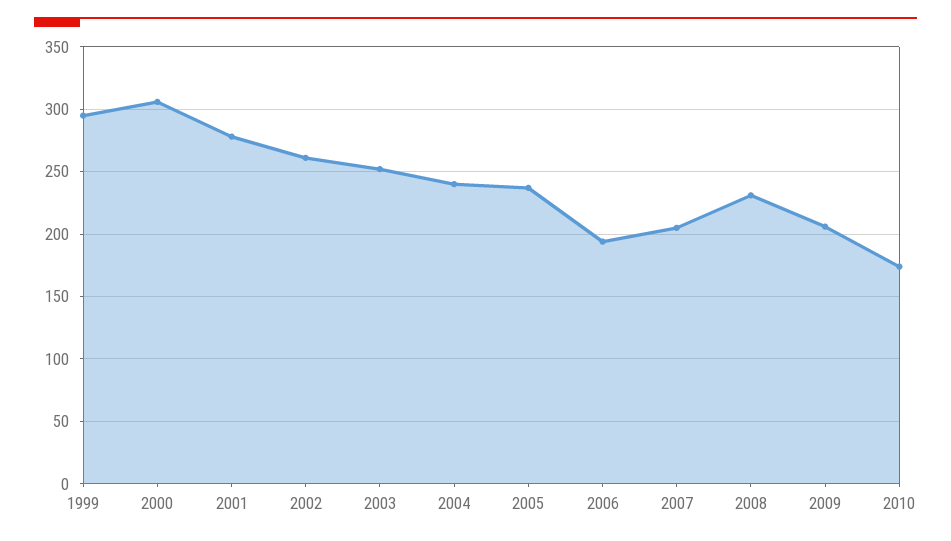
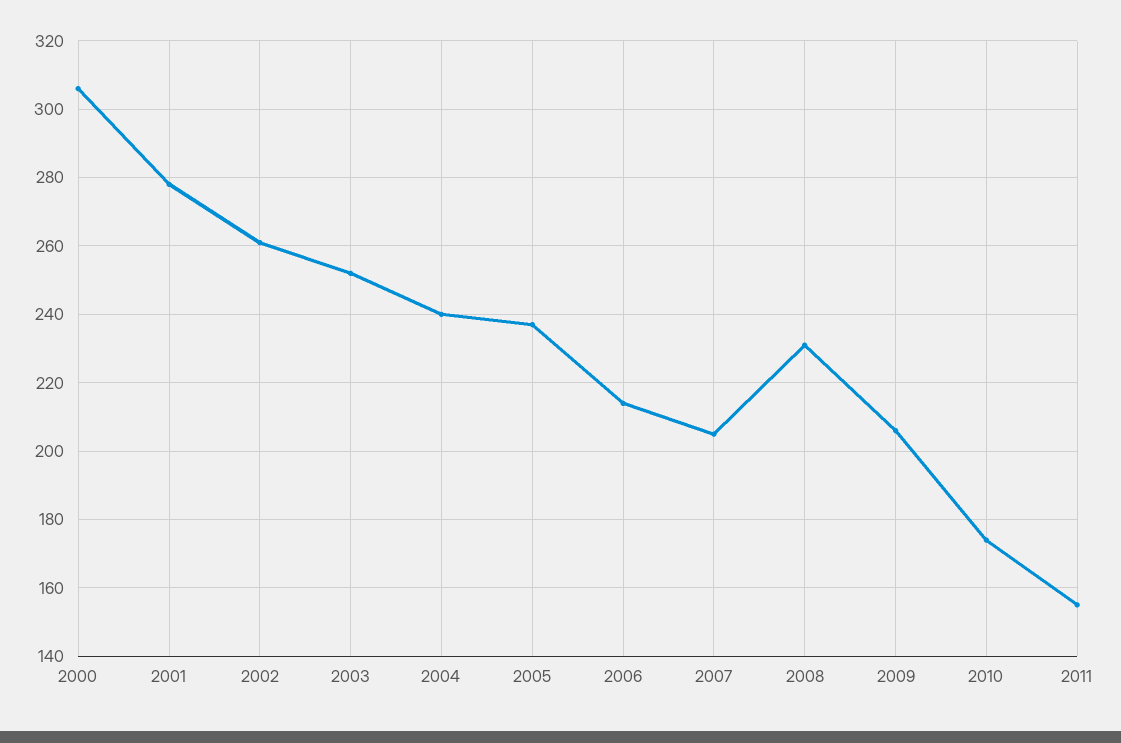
1999: 295 -> none
2006: 195 -> 215
2011: none -> 155

